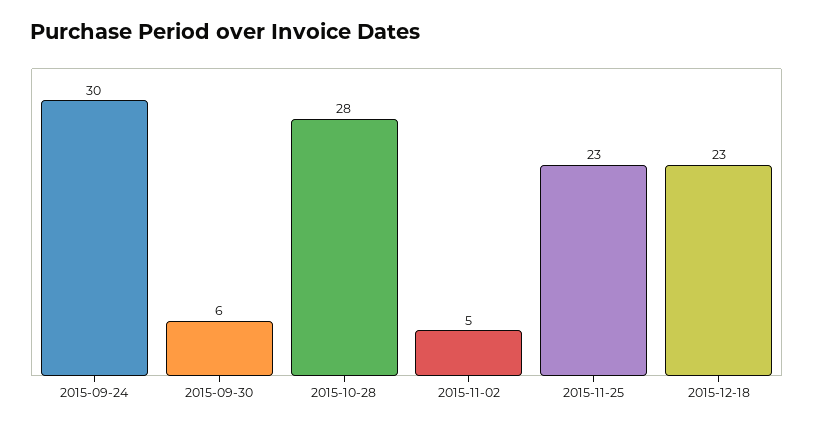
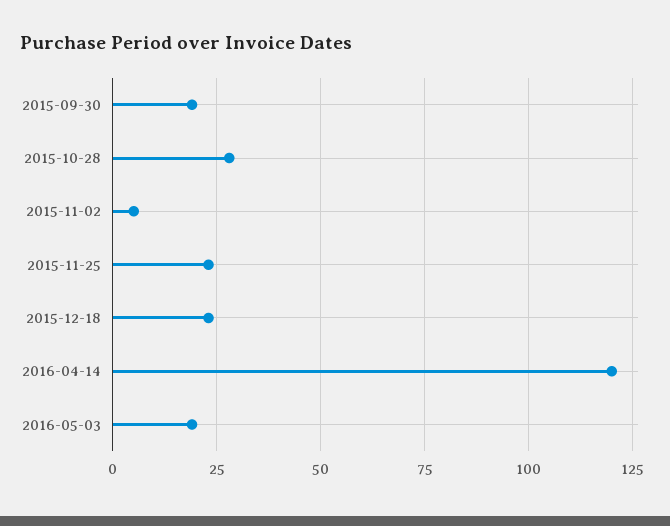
2015-09-24: 30 -> none
2015-09-30: 6 -> 20
2016-04-14: none -> 120
2016-05-03: none -> 20

